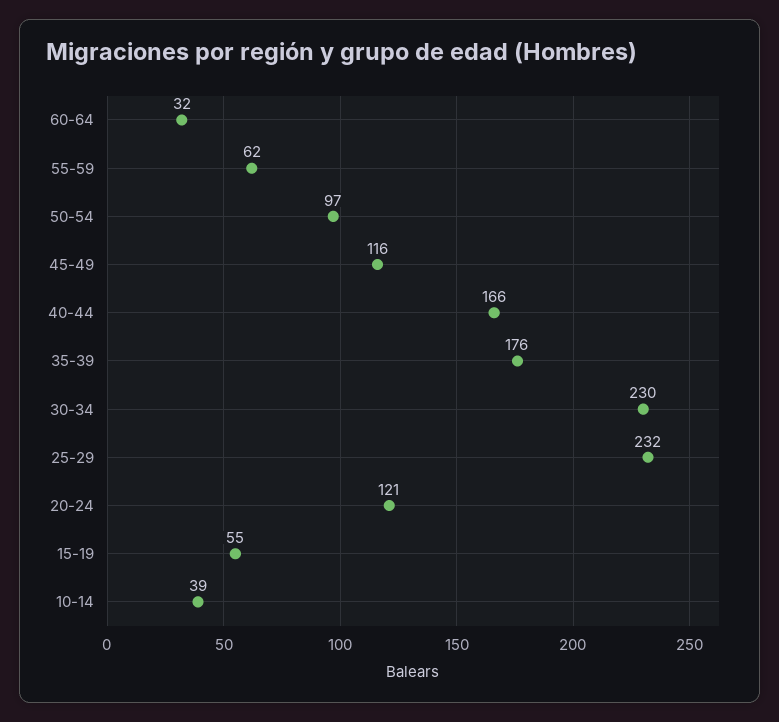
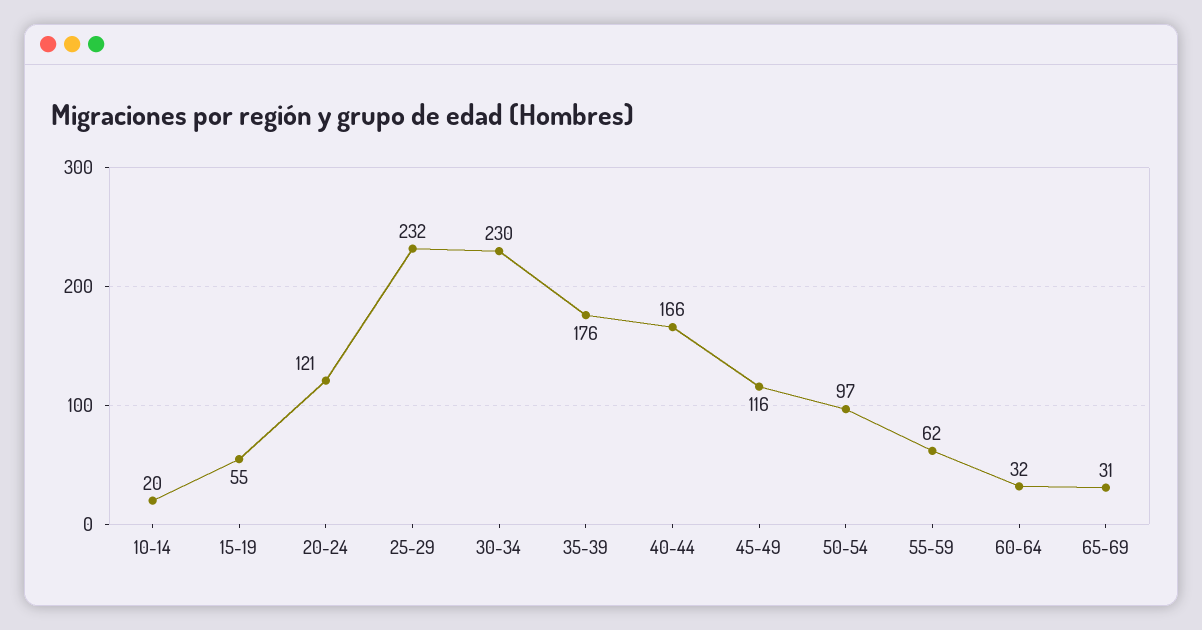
10-14: 39 -> 20
65-69: none -> 31

